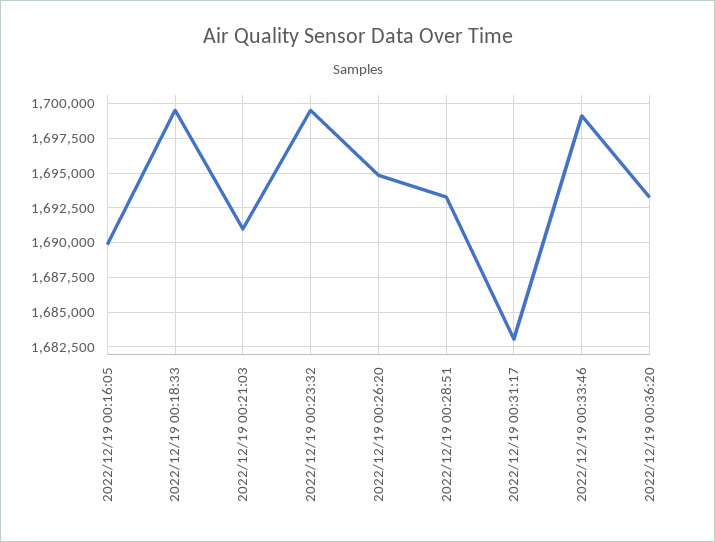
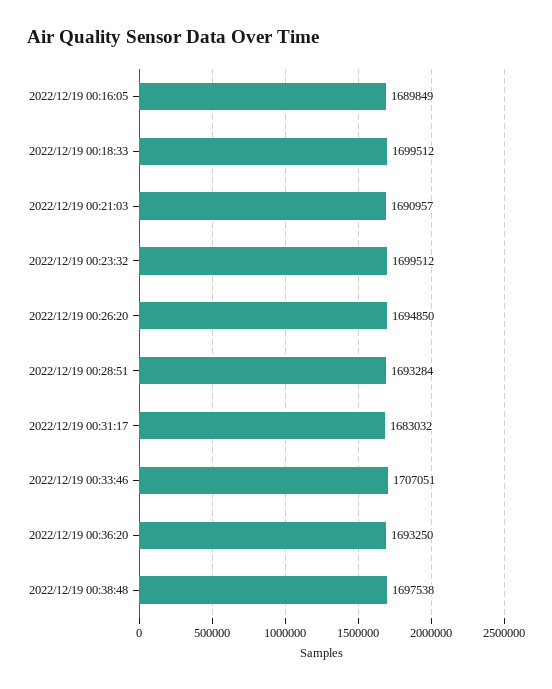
2022/12/19 00:33:46: 1699000 -> 1707051
2022/12/19 00:38:48: none -> 1697538

